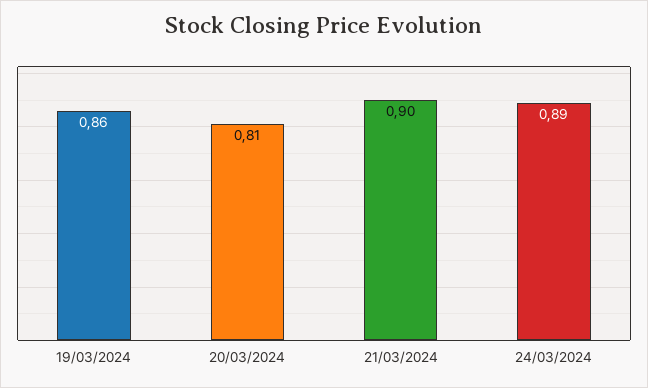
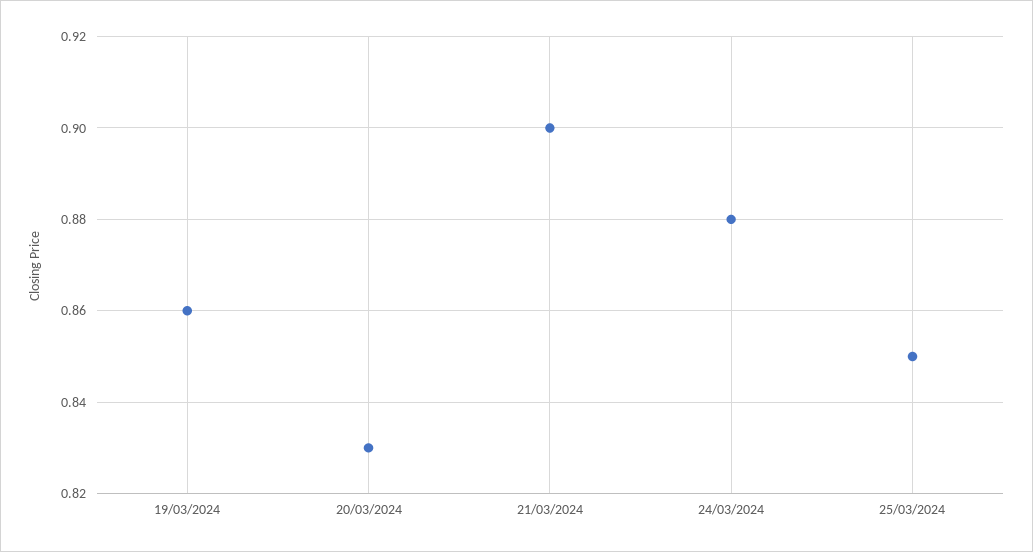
20/03/2024: 0.81 -> 0.83
24/03/2024: 0.89 -> 0.88
25/03/2024: none -> 0.85

